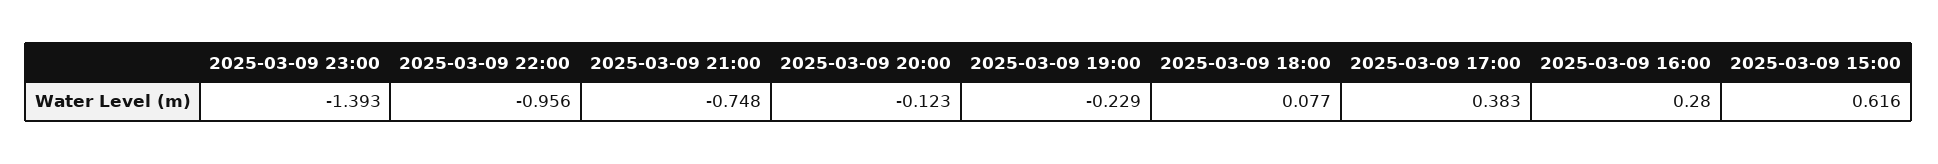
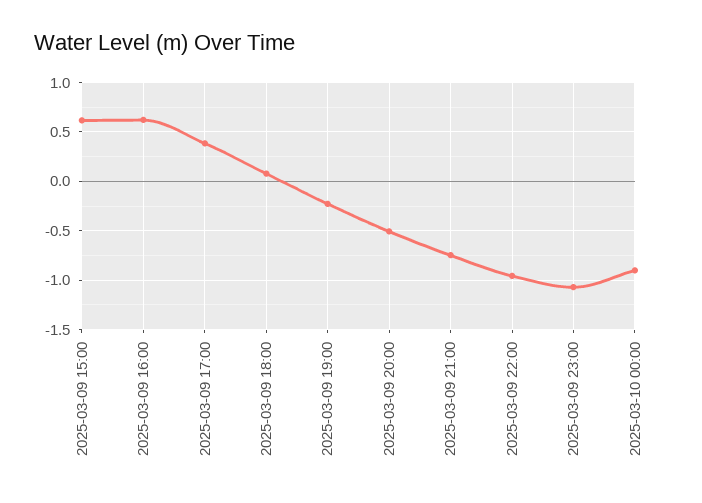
2025-03-09 23:00: -1.393 -> -1.1
2025-03-09 20:00: -0.123 -> -0.5
2025-03-09 16:00: 0.28 -> 0.6
2025-03-10 00:00: none -> -0.9

